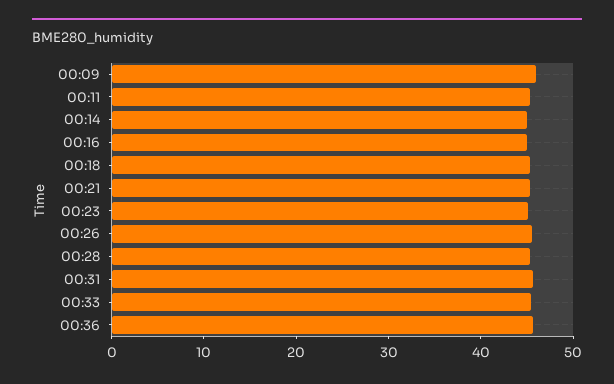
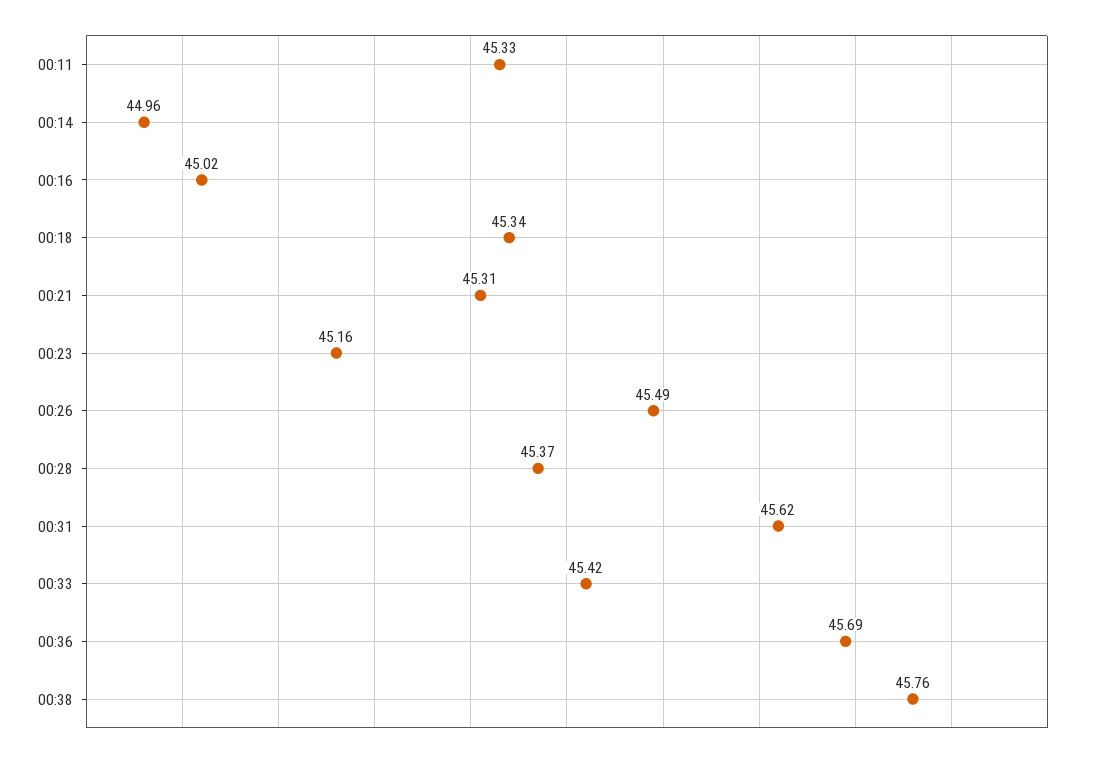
00:09: 46 -> none
00:38: none -> 45.76

